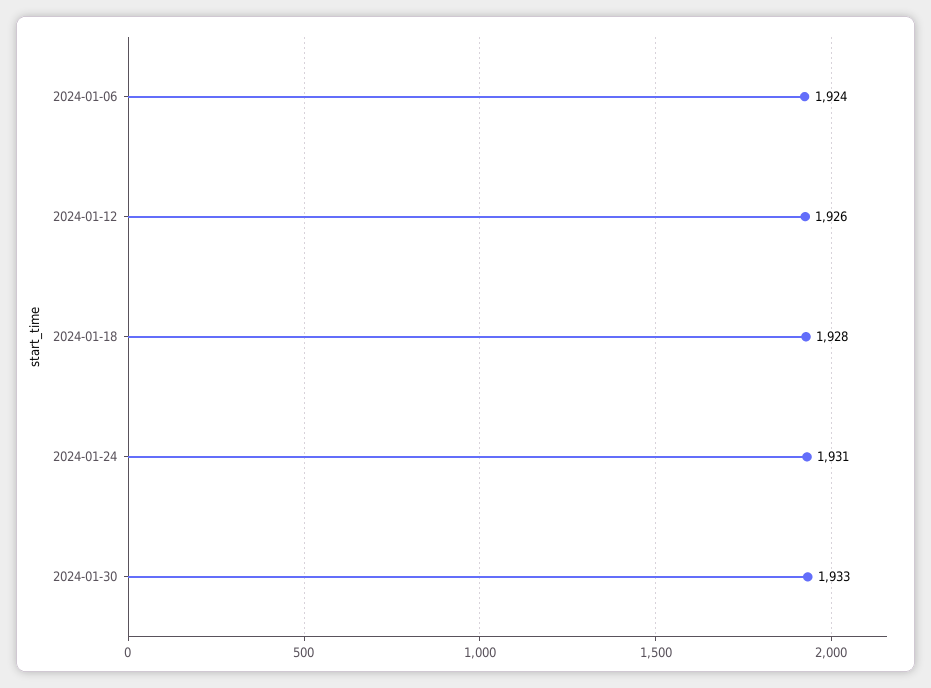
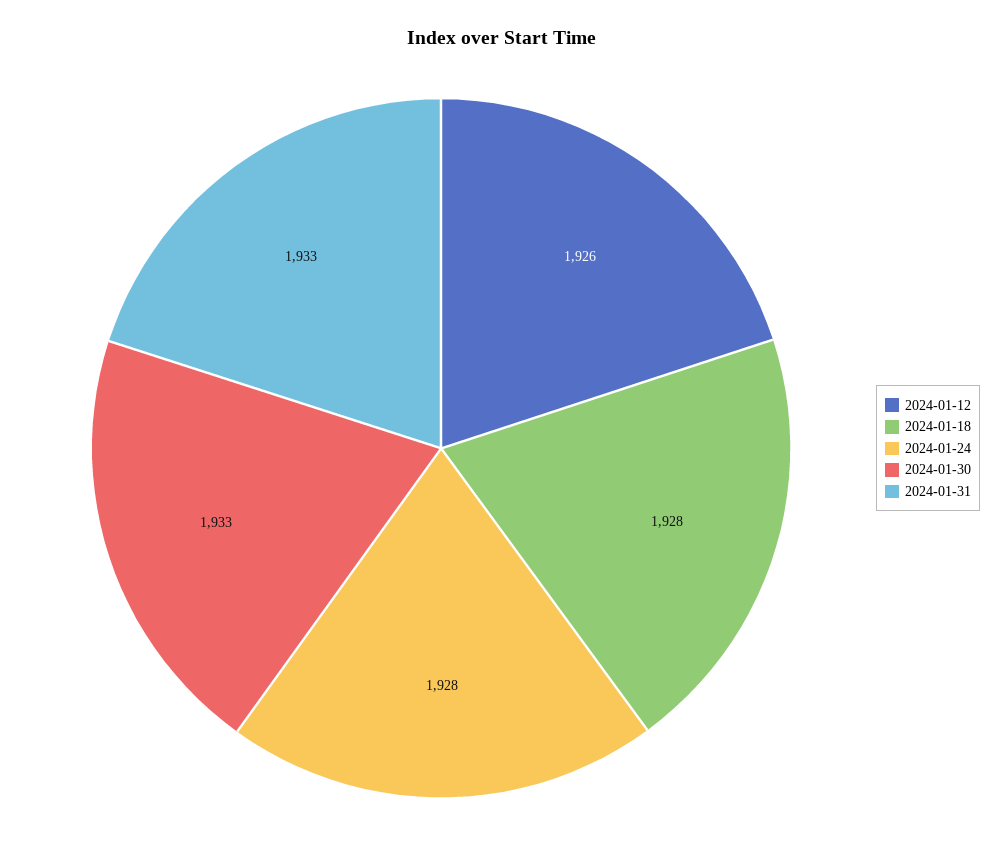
2024-01-06: 1924 -> none
2024-01-24: 1931 -> 1928
2024-01-31: none -> 1933

